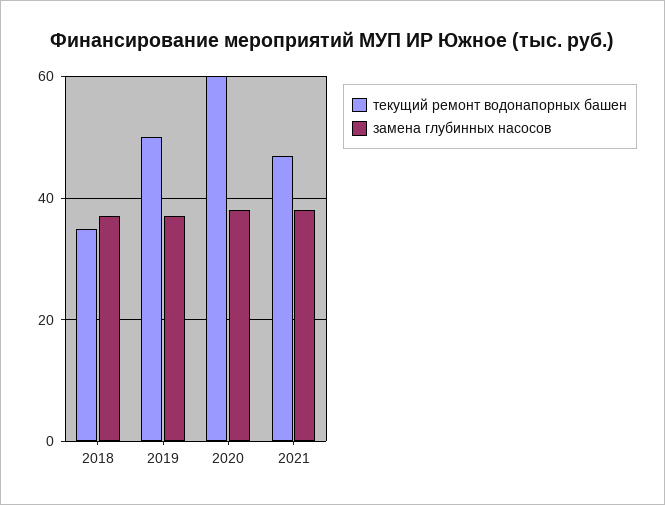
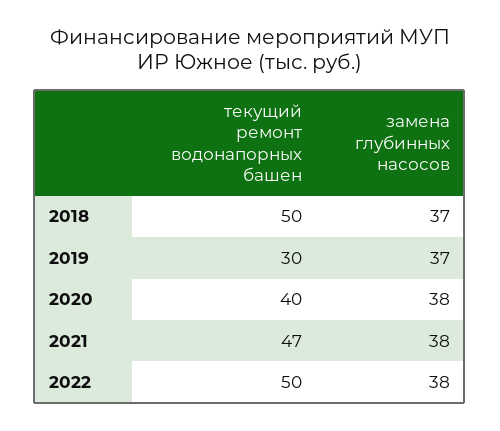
текущий ремонт водонапорных башен, 2018: 35 -> 50
текущий ремонт водонапорных башен, 2019: 50 -> 30
текущий ремонт водонапорных башен, 2020: 60 -> 40
текущий ремонт водонапорных башен, 2022: none -> 50
замена глубинных насосов, 2022: none -> 38

